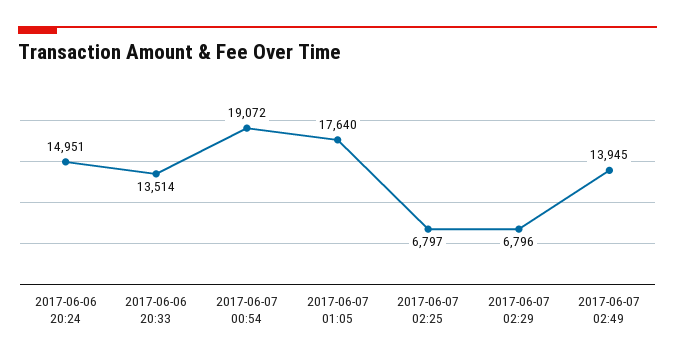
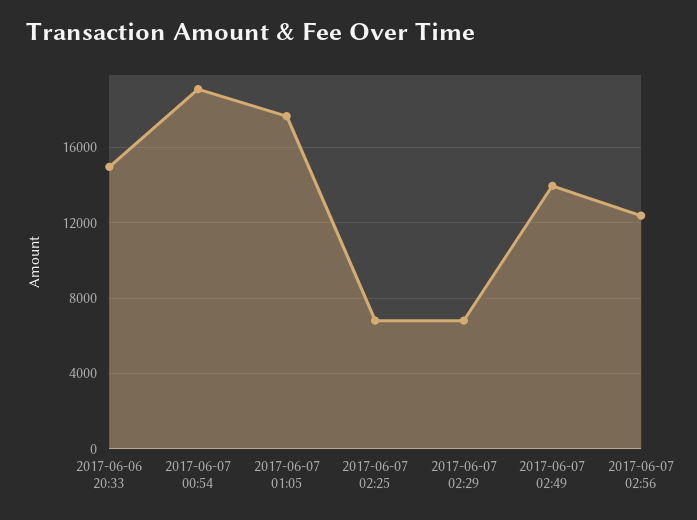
2017-06-06 20:24: 14951 -> none
2017-06-06 20:33: 13514 -> 15000
2017-06-07 02:56: none -> 12500

